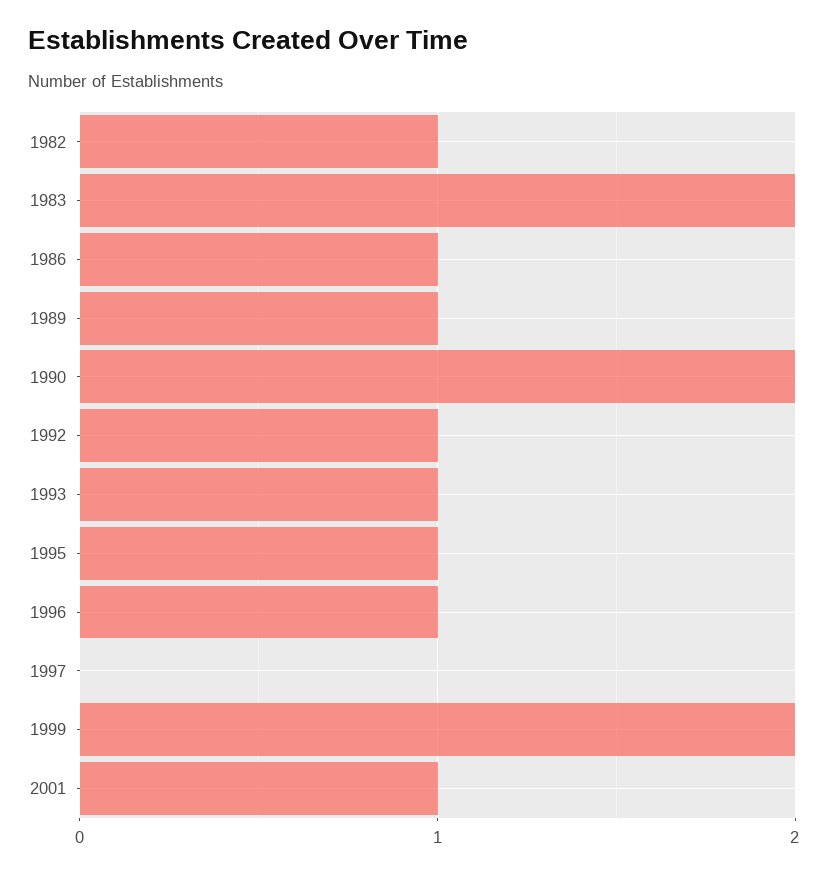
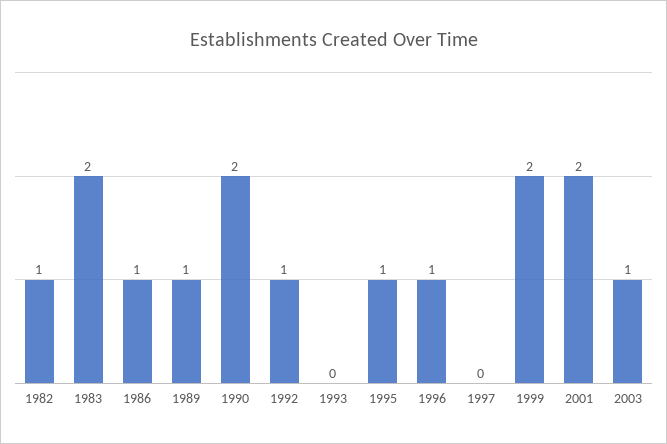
1993: 1 -> 0
2001: 1 -> 2
2003: none -> 1

